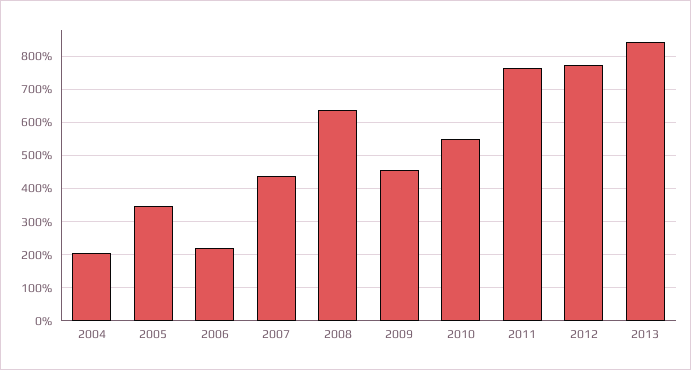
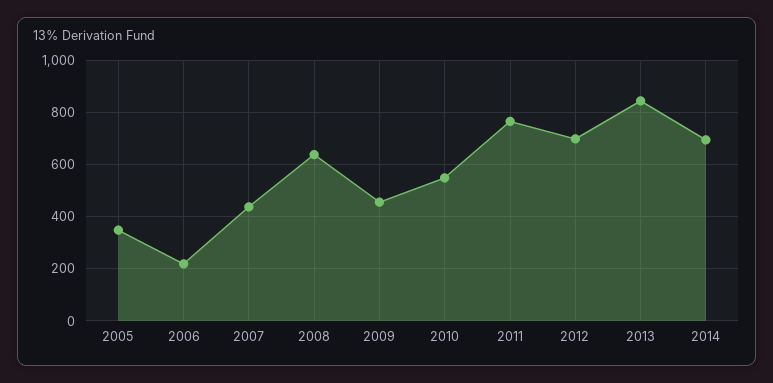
2004: 200 -> none
2012: 780 -> 700
2014: none -> 700

